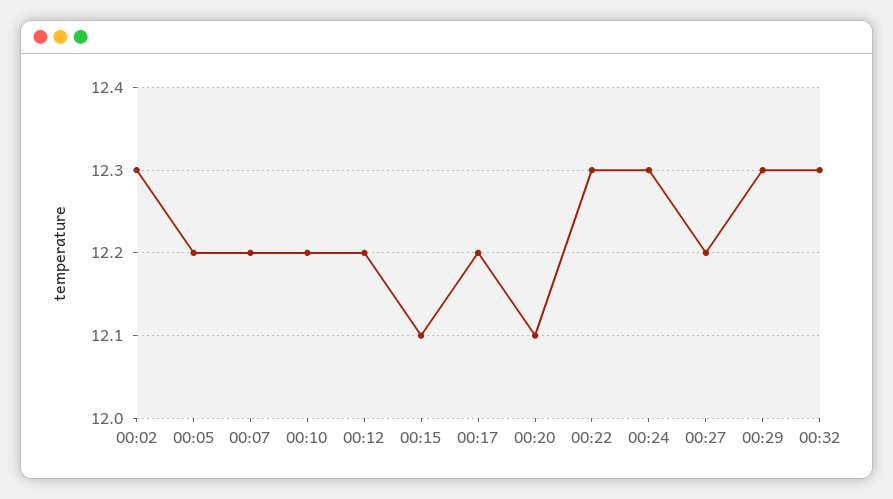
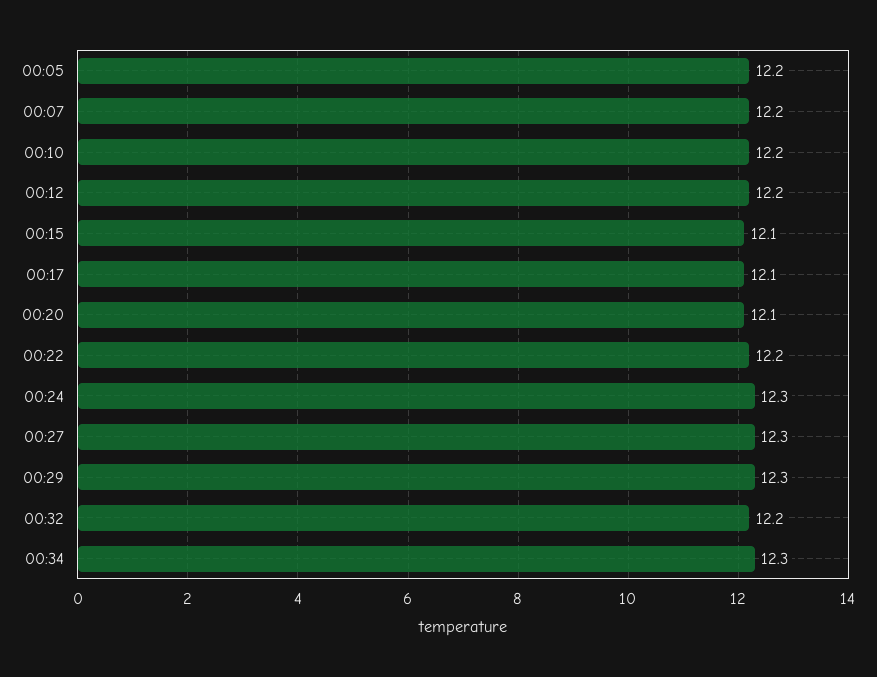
00:02: 12.3 -> none
00:17: 12.2 -> 12.1
00:22: 12.3 -> 12.2
00:27: 12.2 -> 12.3
00:32: 12.3 -> 12.2
00:34: none -> 12.3

